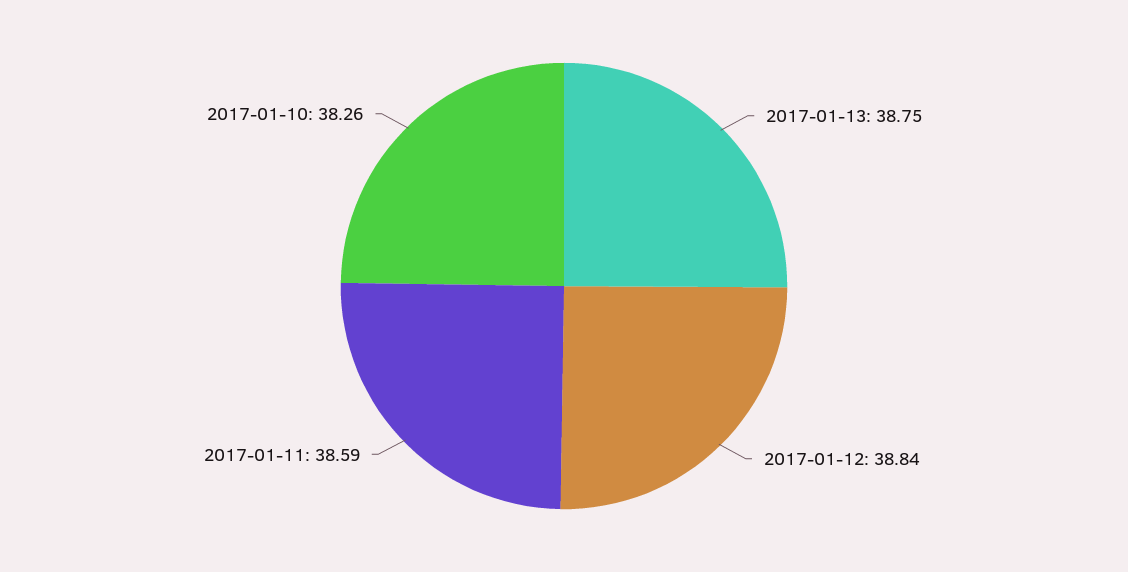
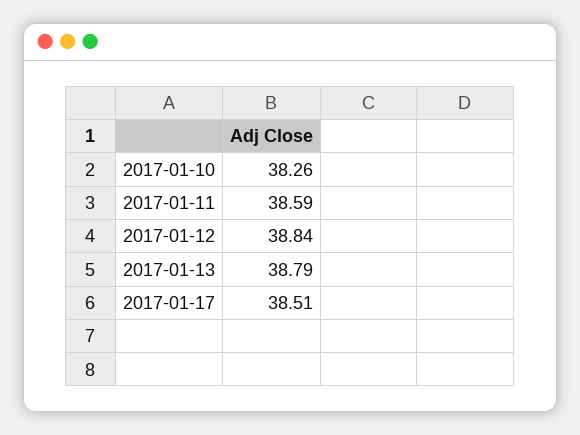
2017-01-13: 38.75 -> 38.79
2017-01-17: none -> 38.51

